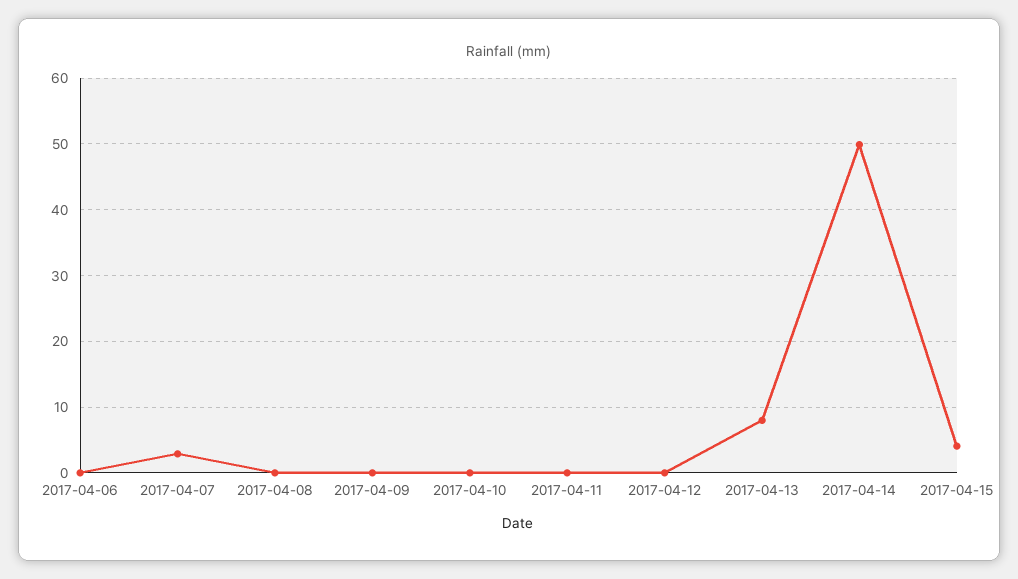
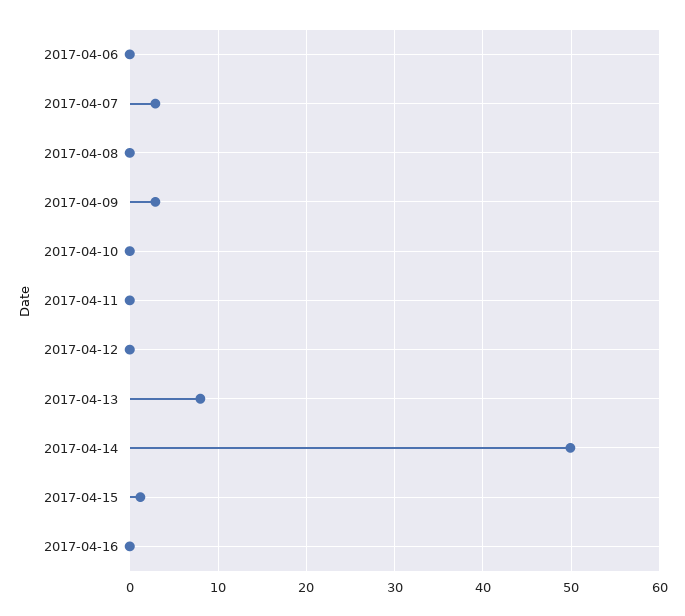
2017-04-09: 0 -> 3
2017-04-15: 4 -> 1
2017-04-16: none -> 0

